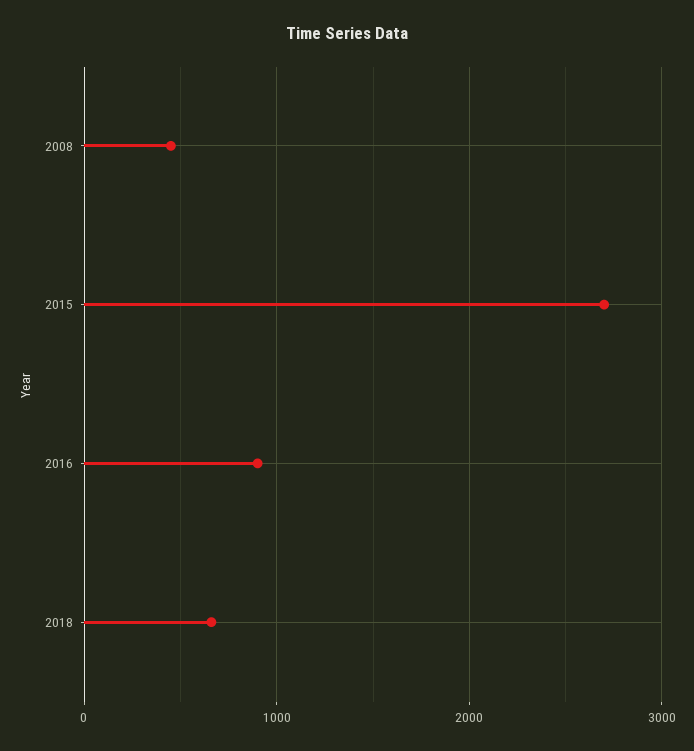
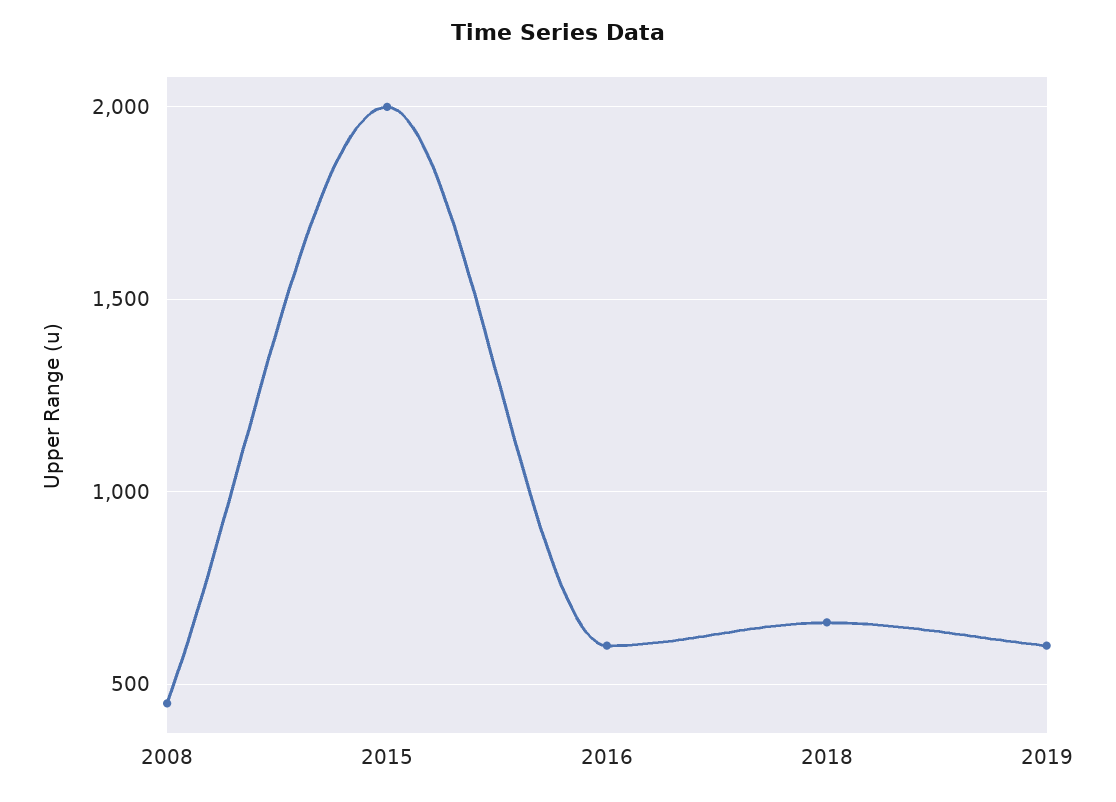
2015: 2700 -> 2000
2016: 900 -> 600
2019: none -> 600

